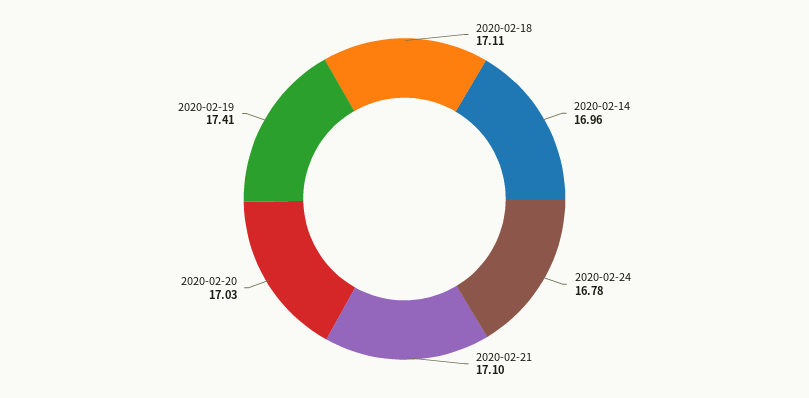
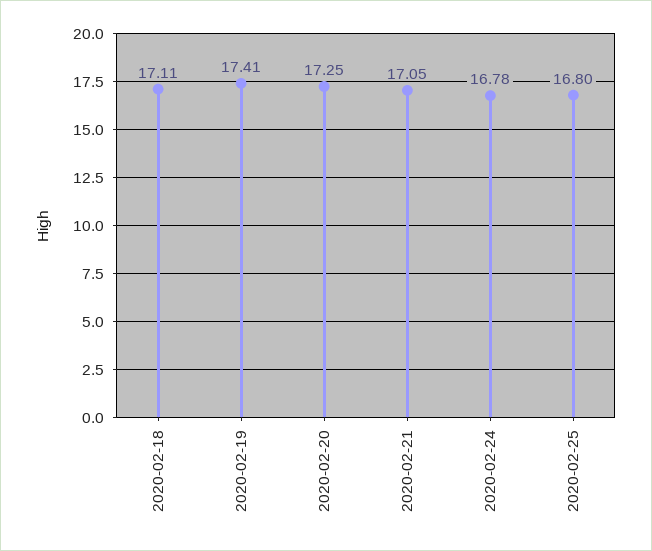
2020-02-14: 16.96 -> none
2020-02-21: 17.1 -> 17.05
2020-02-20: 17.03 -> 17.25
2020-02-25: none -> 16.8

